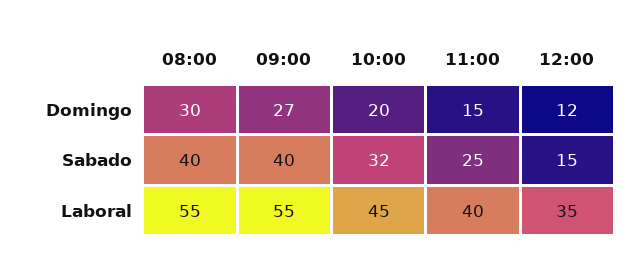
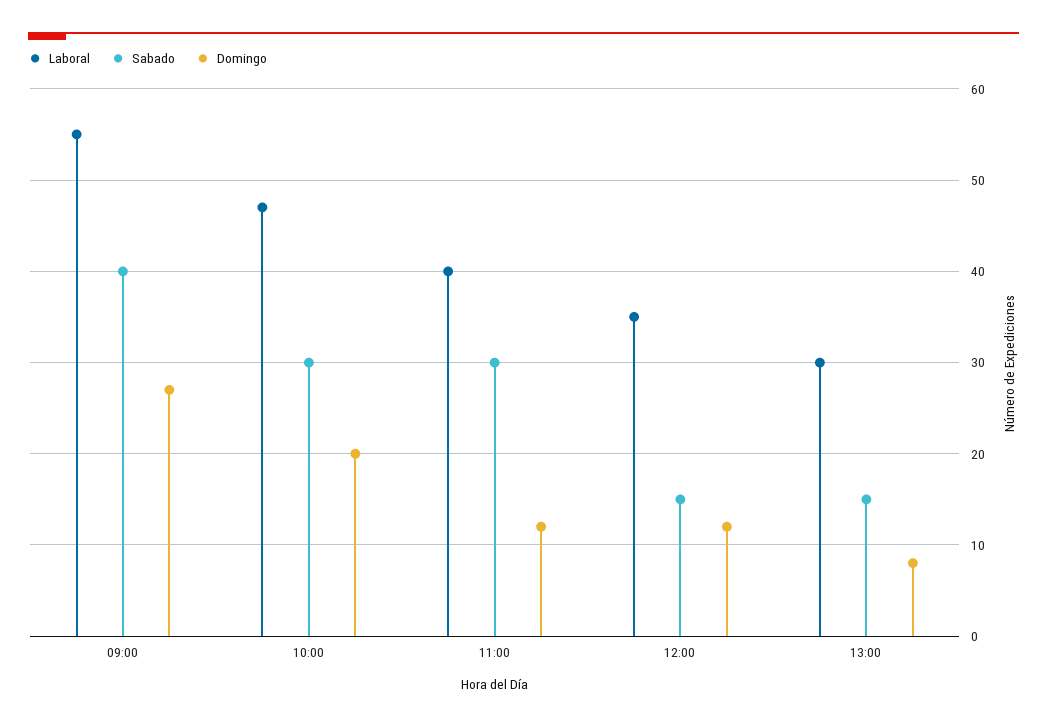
Domingo, 08:00: 30 -> none
Domingo, 11:00: 15 -> 12
Sabado, 08:00: 40 -> none
Sabado, 10:00: 32 -> 30
Sabado, 11:00: 25 -> 30
Laboral, 08:00: 55 -> none
Laboral, 10:00: 45 -> 47
Laboral, 13:00: none -> 30
Sabado, 13:00: none -> 15
Domingo, 13:00: none -> 8

